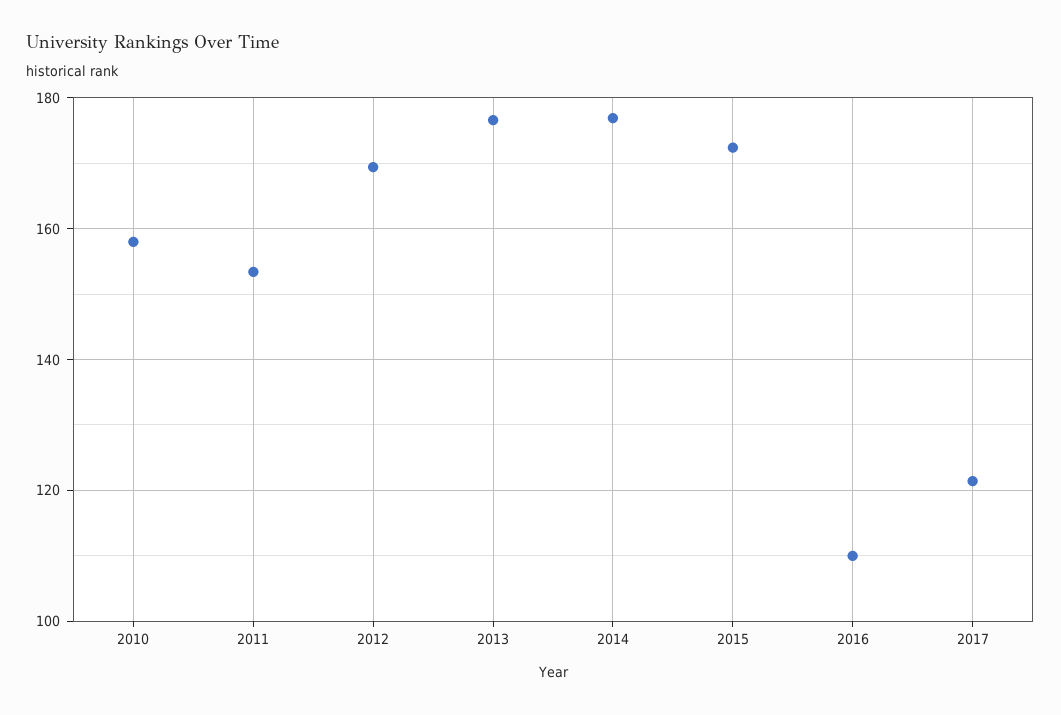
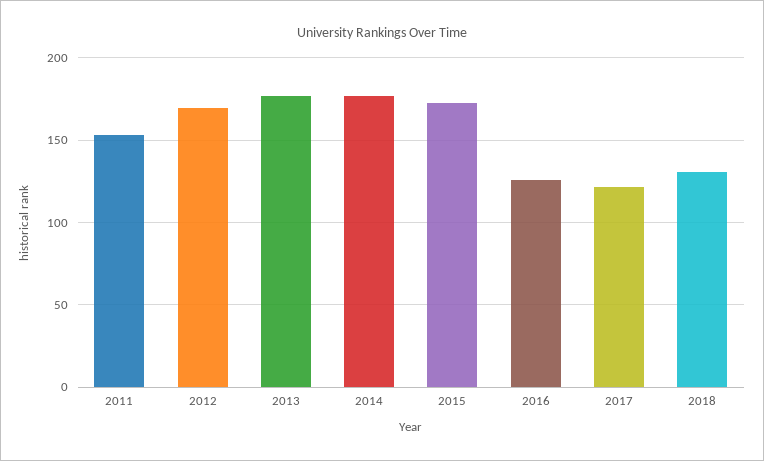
2010: 158 -> none
2016: 110 -> 125
2018: none -> 130

